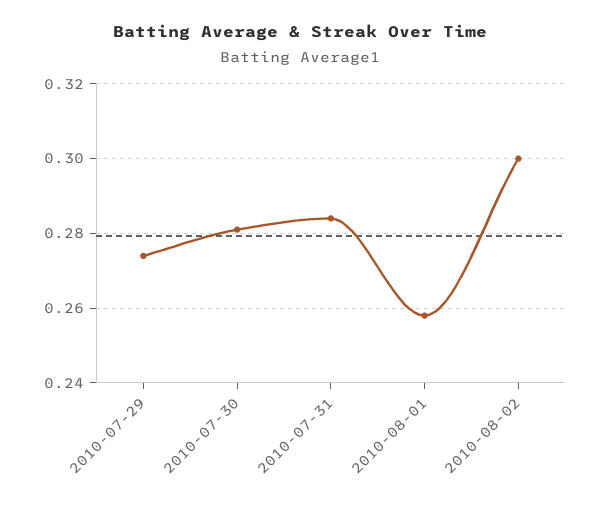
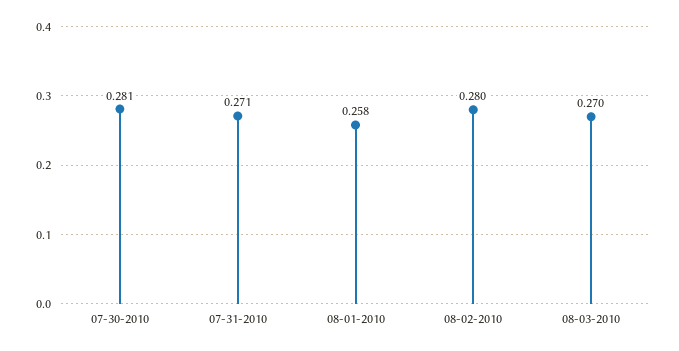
2010-07-29: 0.275 -> none
2010-07-31: 0.285 -> 0.271
2010-08-02: 0.3 -> 0.28
08-03-2010: none -> 0.27

